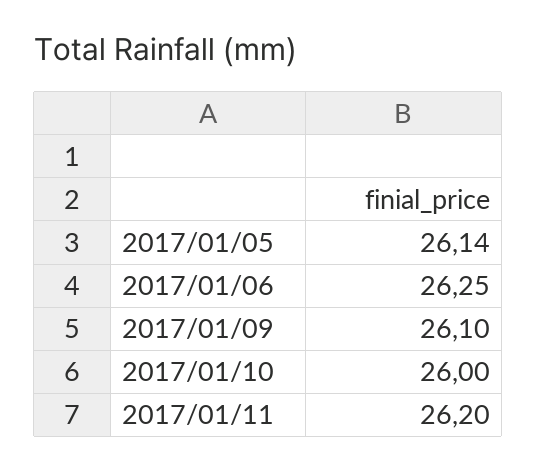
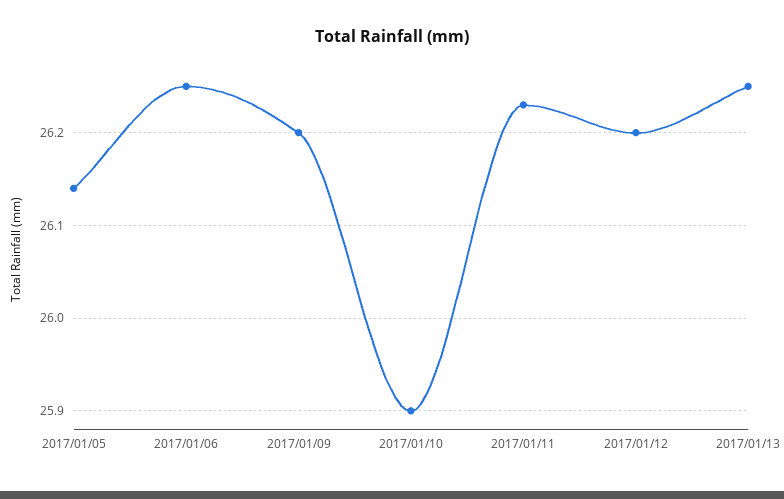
2017/01/09: 26.1 -> 26.2
2017/01/10: 26 -> 25.9
2017/01/11: 26.2 -> 26.23
2017/01/12: none -> 26.2
2017/01/13: none -> 26.25

